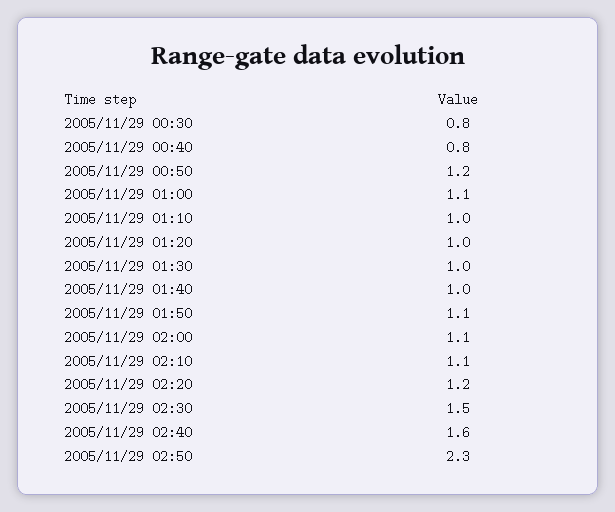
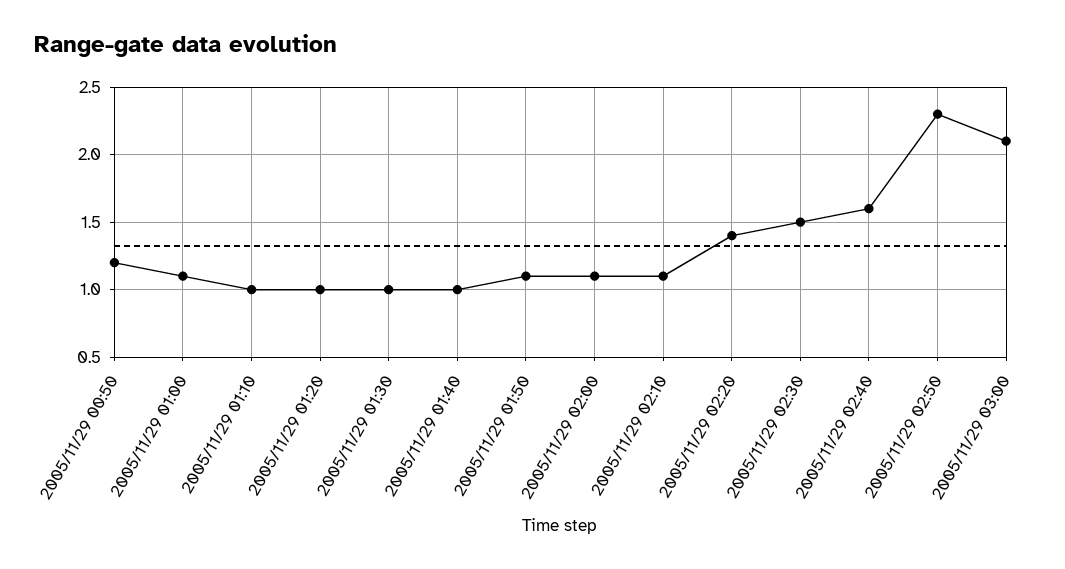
2005/11/29 00:30: 0.8 -> none
2005/11/29 00:40: 0.8 -> none
2005/11/29 02:20: 1.2 -> 1.4
2005/11/29 03:00: none -> 2.1

